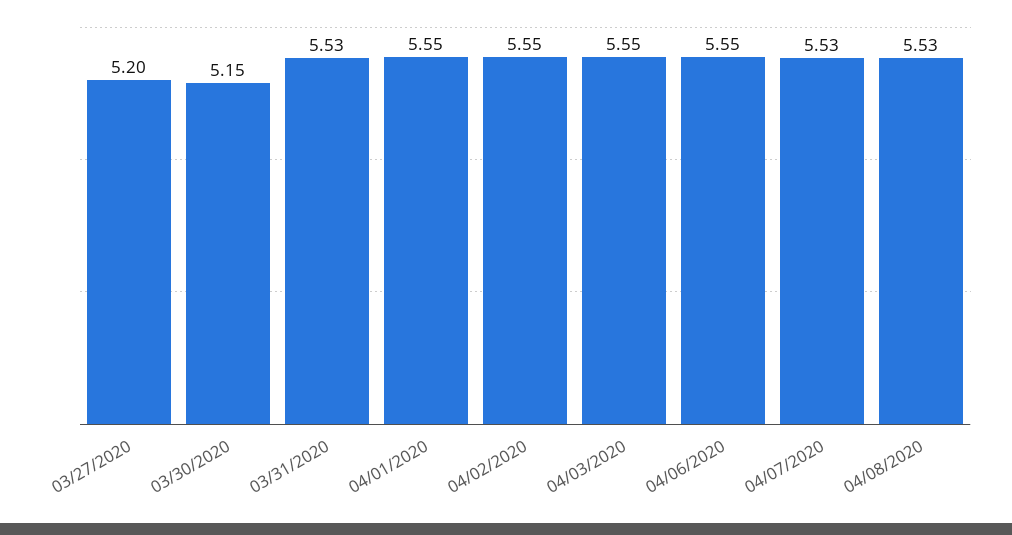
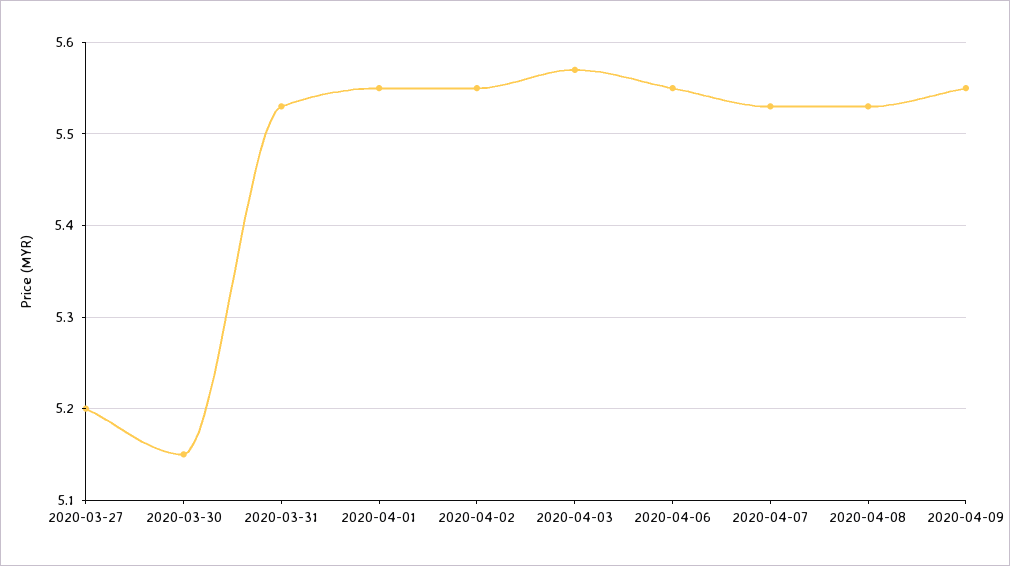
04/03/2020: 5.55 -> 5.57
2020-04-09: none -> 5.55

